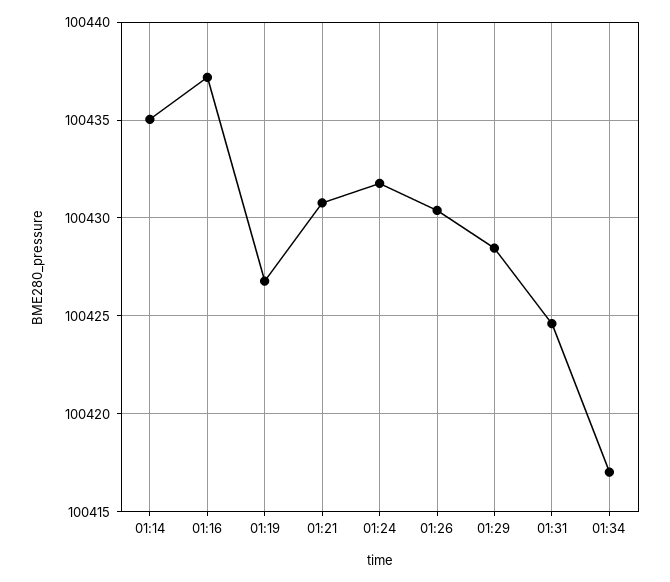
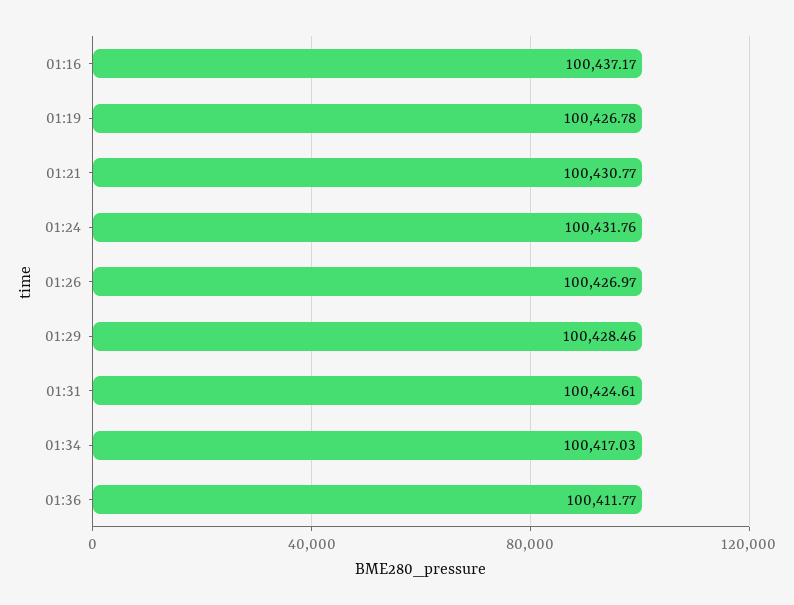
01:14: 100435 -> none
01:26: 100430.5 -> 100426.97
01:36: none -> 100411.77

